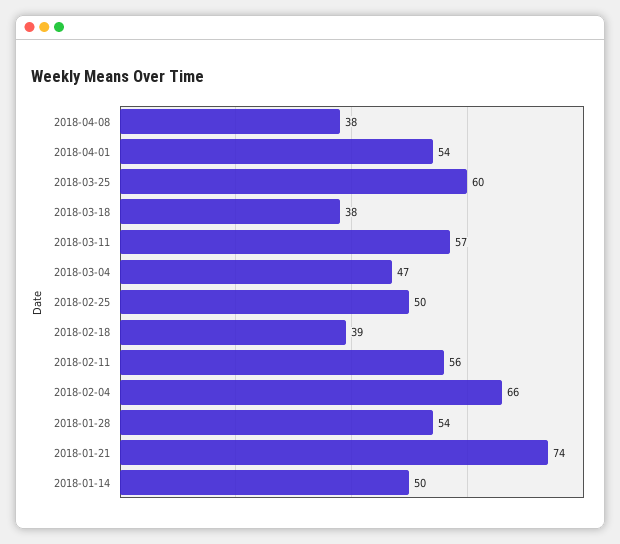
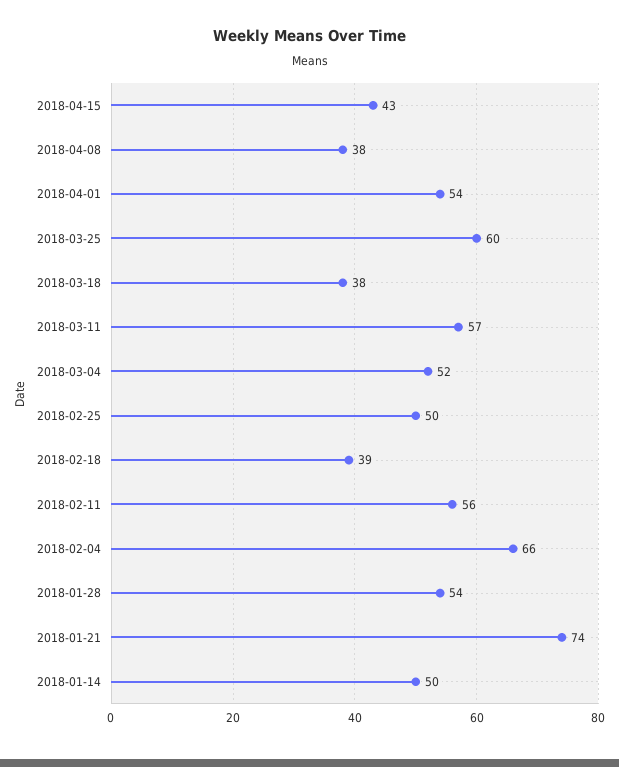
2018-03-04: 47 -> 52
2018-04-15: none -> 43

